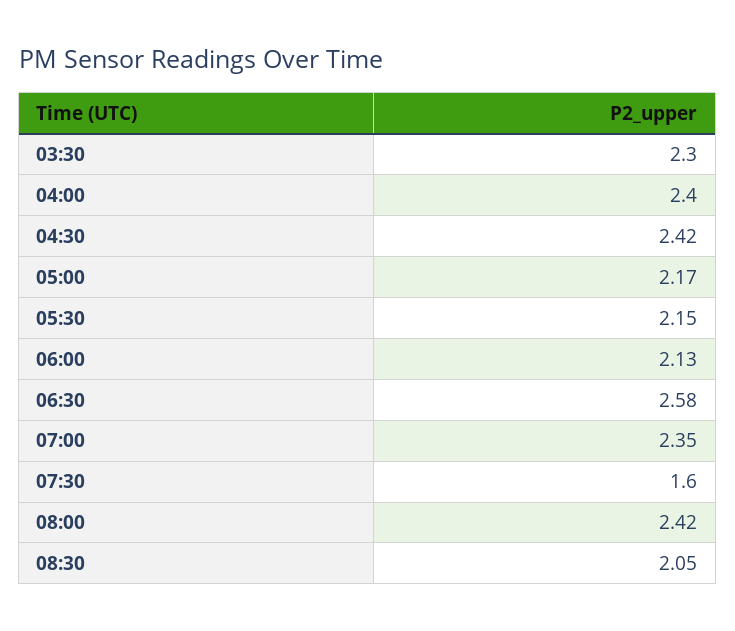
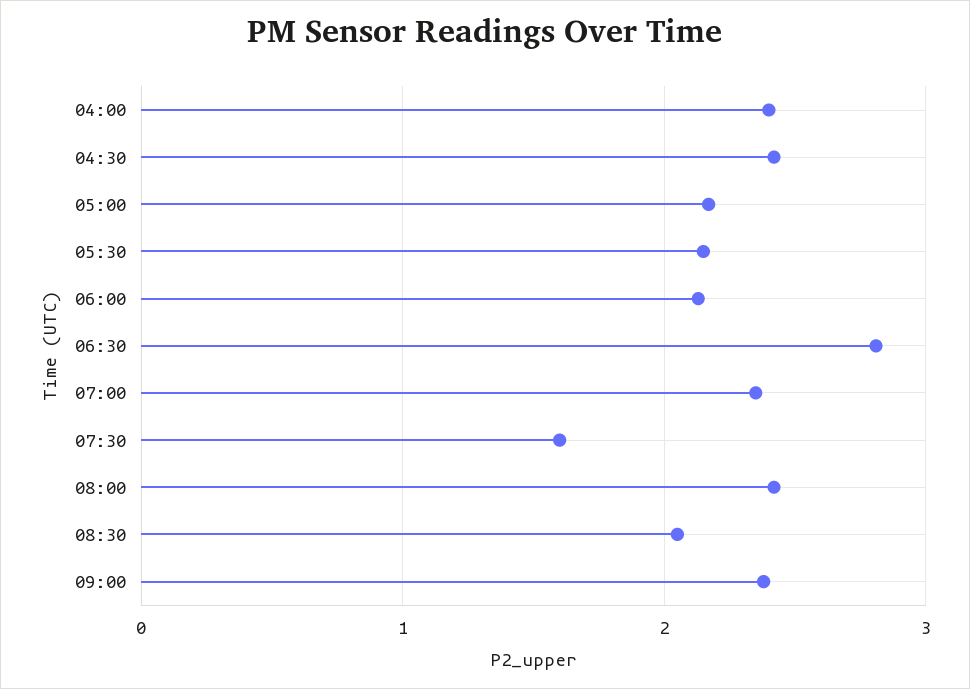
03:30: 2.3 -> none
06:30: 2.58 -> 2.8
09:00: none -> 2.4

